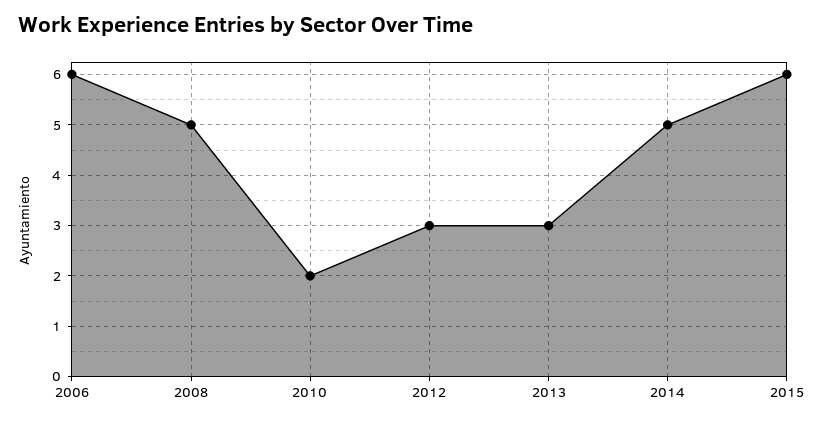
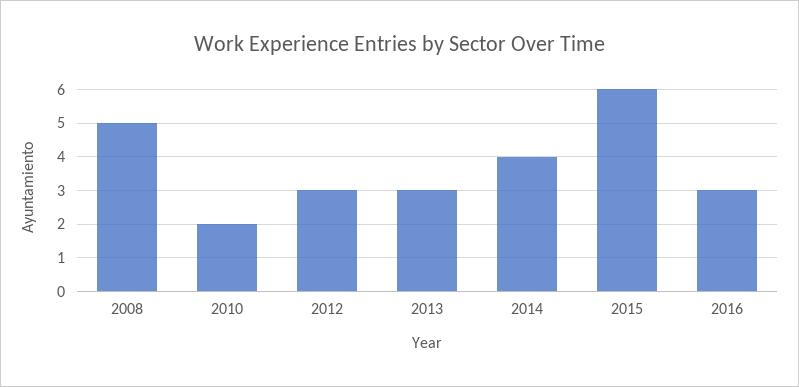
2006: 6 -> none
2014: 5 -> 4
2016: none -> 3

